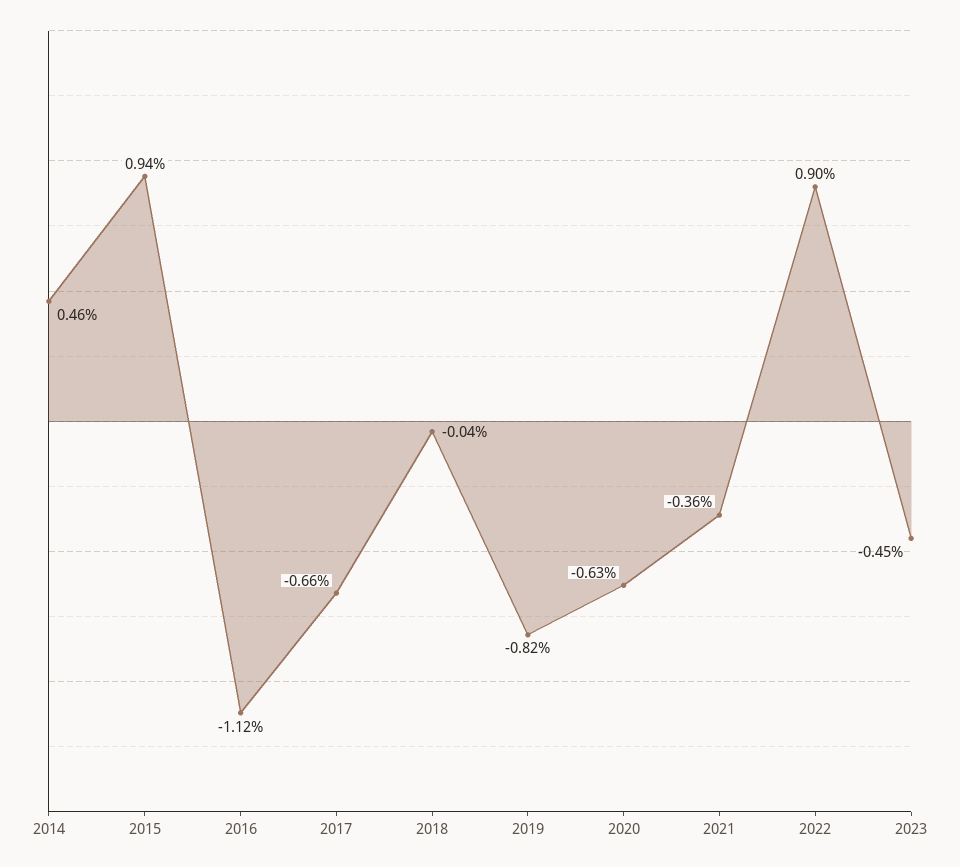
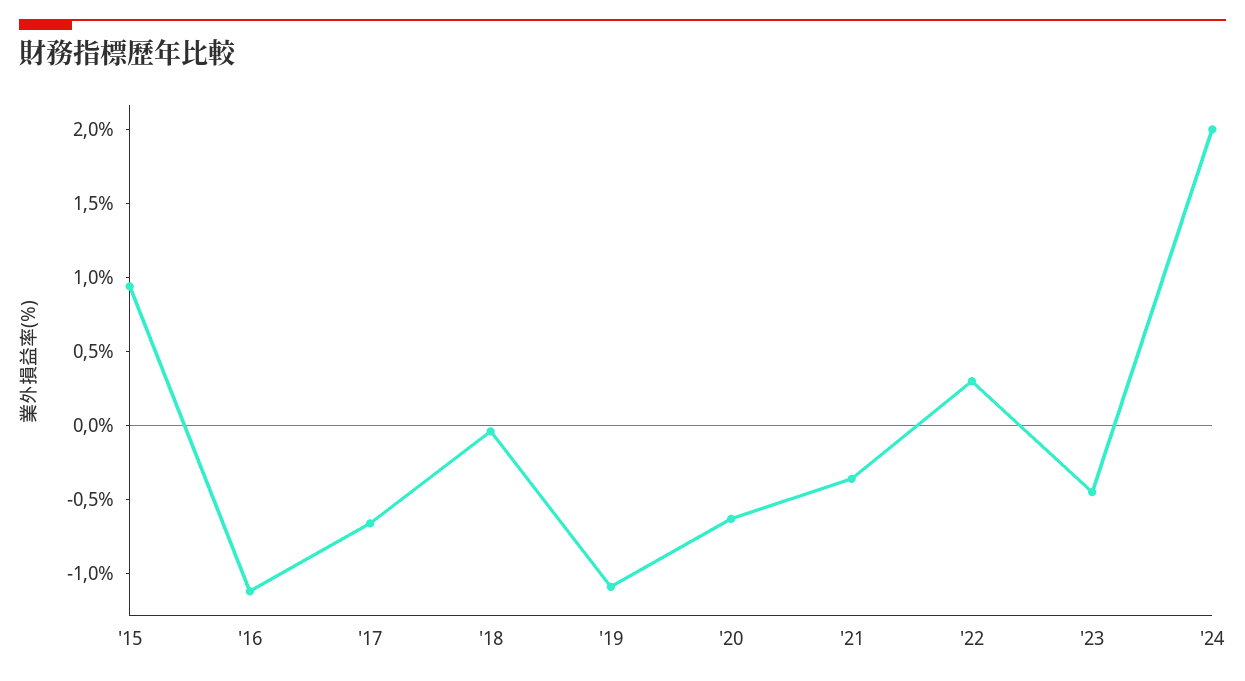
2014: 0.46 -> none
2019: -0.82 -> -1.1
2022: 0.9 -> 0.3
'24: none -> 2

